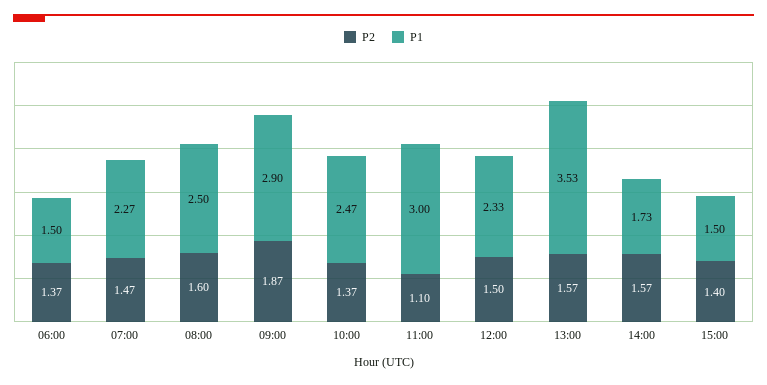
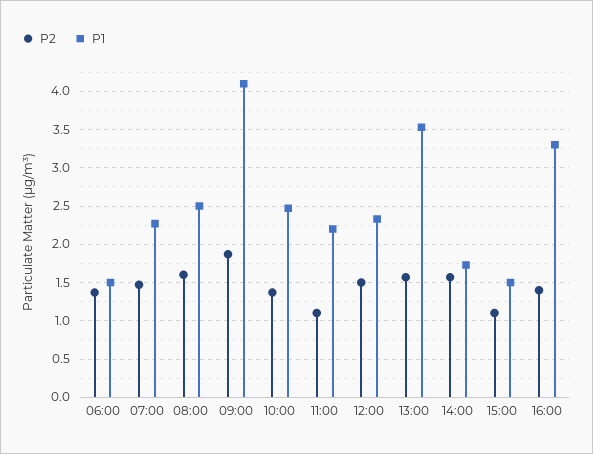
P1, 09:00: 2.9 -> 4.1
P1, 11:00: 3 -> 2.2
P2, 15:00: 1.4 -> 1.1
P2, 16:00: none -> 1.4
P1, 16:00: none -> 3.3

